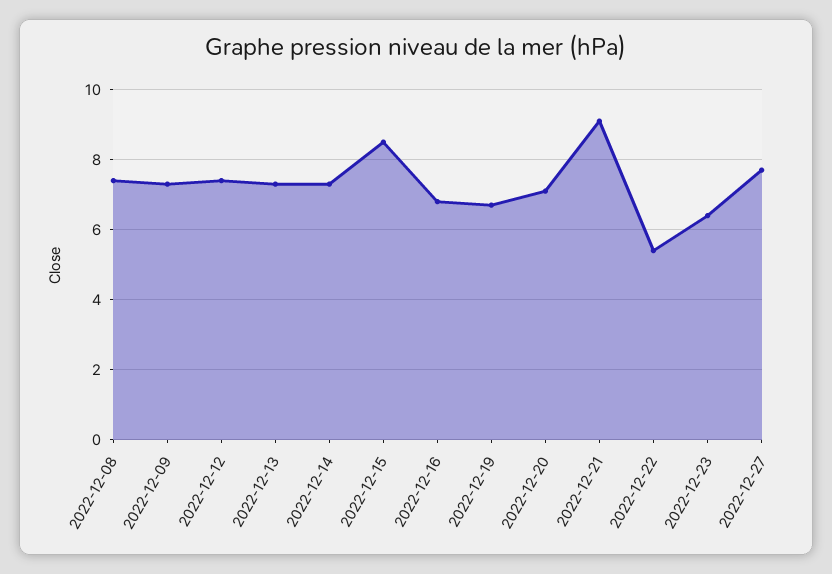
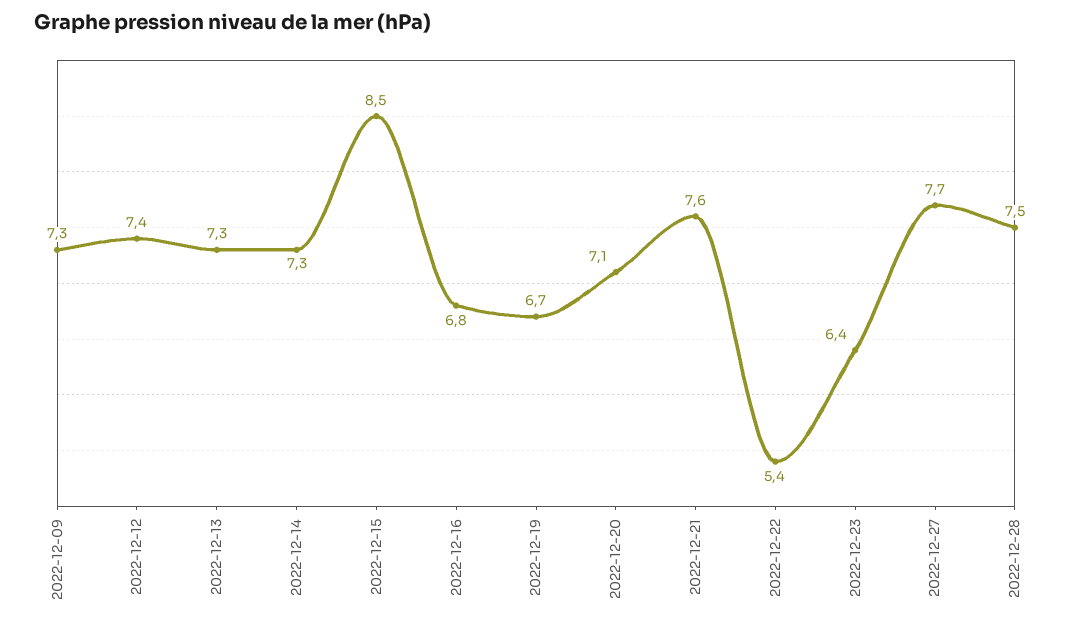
2022-12-08: 7.5 -> none
2022-12-21: 9 -> 7.6
2022-12-28: none -> 7.5

